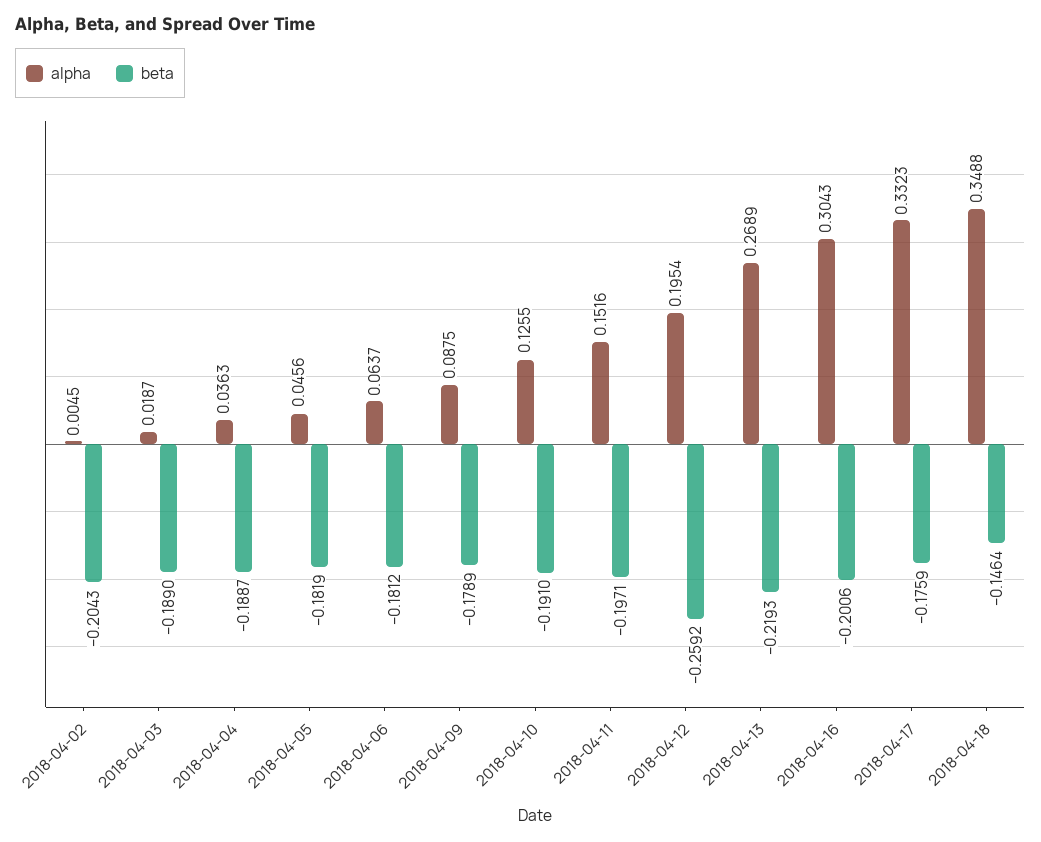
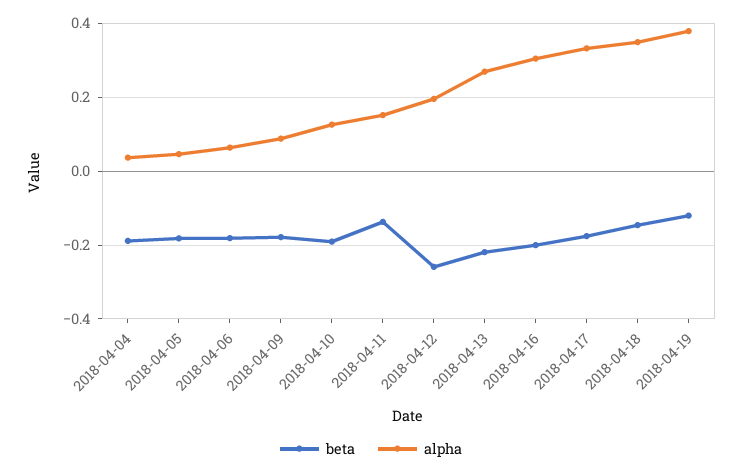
alpha, 2018-04-02: 0.0045 -> none
beta, 2018-04-02: -0.2043 -> none
alpha, 2018-04-03: 0.0187 -> none
beta, 2018-04-03: -0.189 -> none
beta, 2018-04-11: -0.1971 -> -0.14
beta, 2018-04-19: none -> -0.12
alpha, 2018-04-19: none -> 0.38

